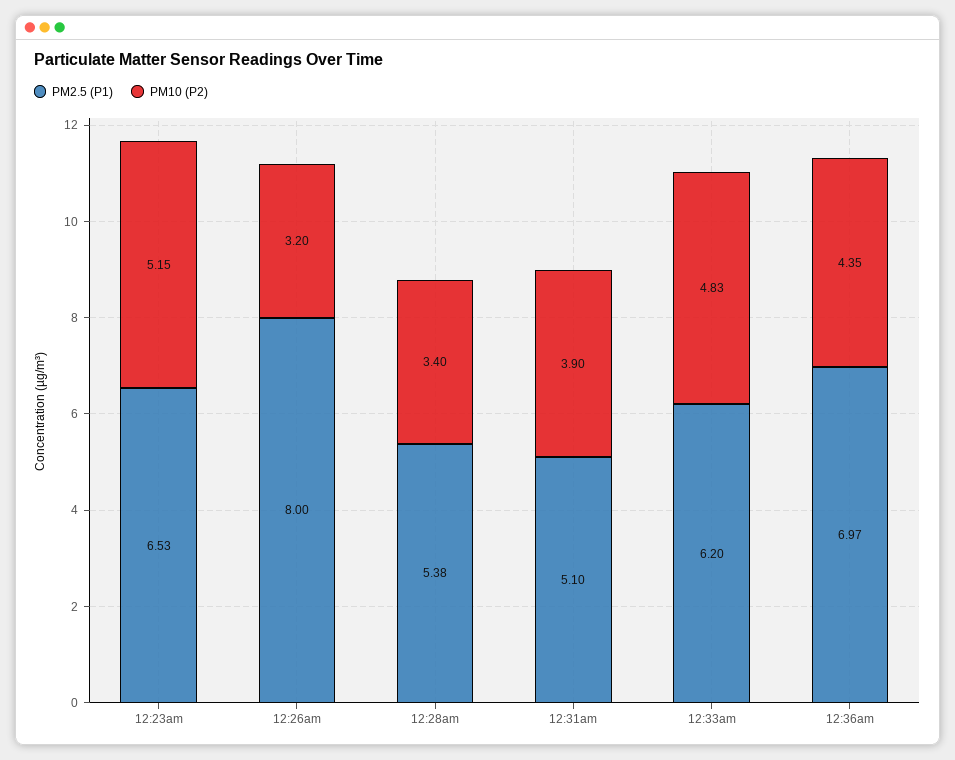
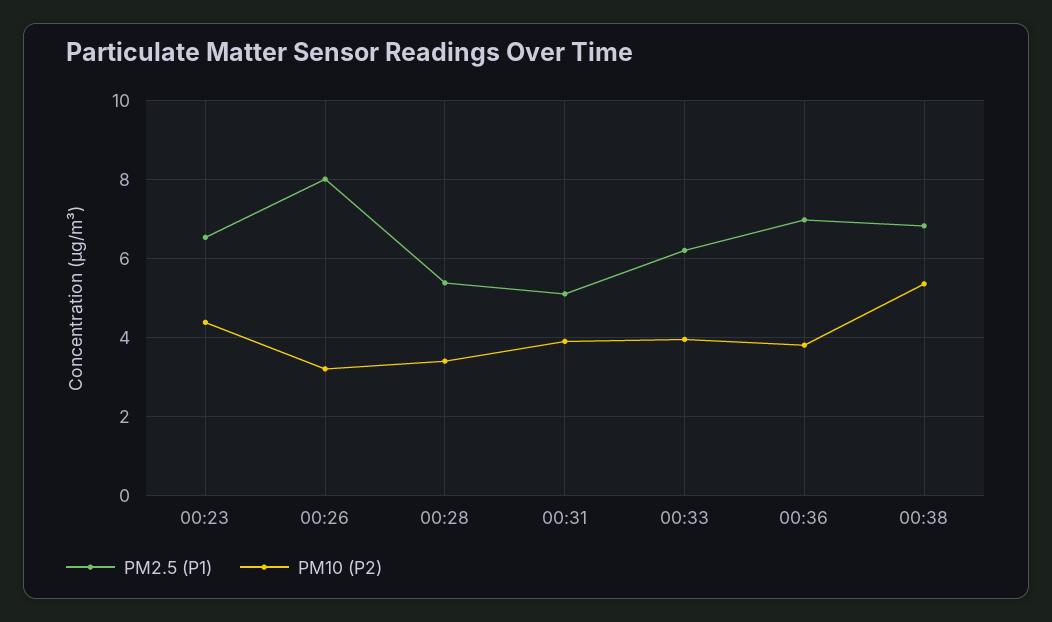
PM10 (P2), 12:23am: 5.15 -> 4.4
PM10 (P2), 12:33am: 4.83 -> 4
PM10 (P2), 12:36am: 4.35 -> 3.8
PM2.5 (P1), 00:38: none -> 6.8
PM10 (P2), 00:38: none -> 5.4

